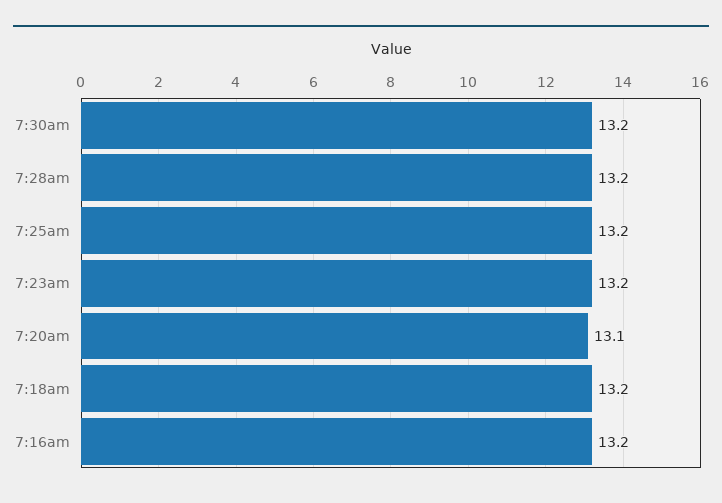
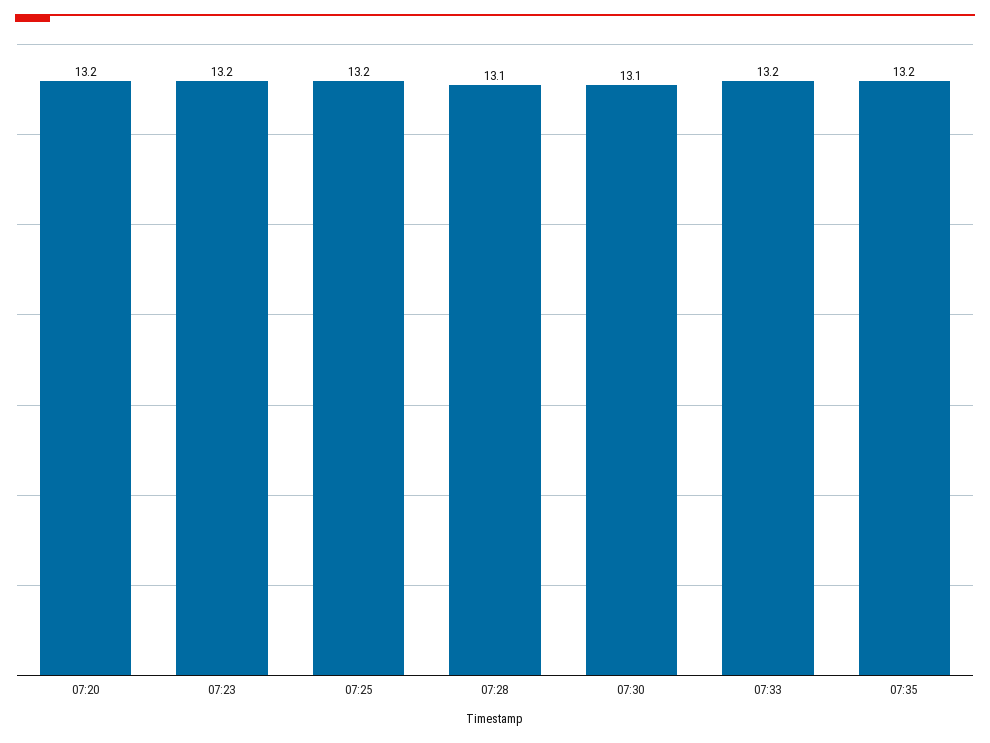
7:30am: 13.2 -> 13.1
7:28am: 13.2 -> 13.1
7:20am: 13.1 -> 13.2
7:18am: 13.2 -> none
7:16am: 13.2 -> none
07:33: none -> 13.2
07:35: none -> 13.2

